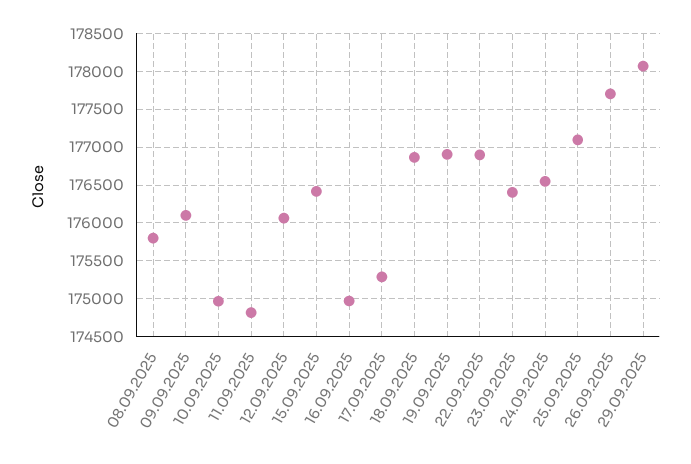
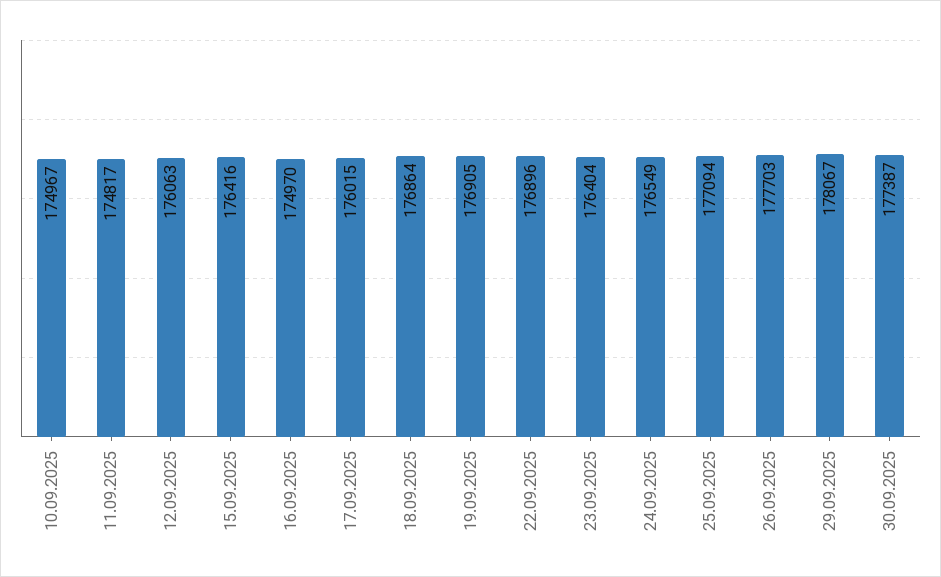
08.09.2025: 175800 -> none
09.09.2025: 176100 -> none
17.09.2025: 175300 -> 176015
30.09.2025: none -> 177387

